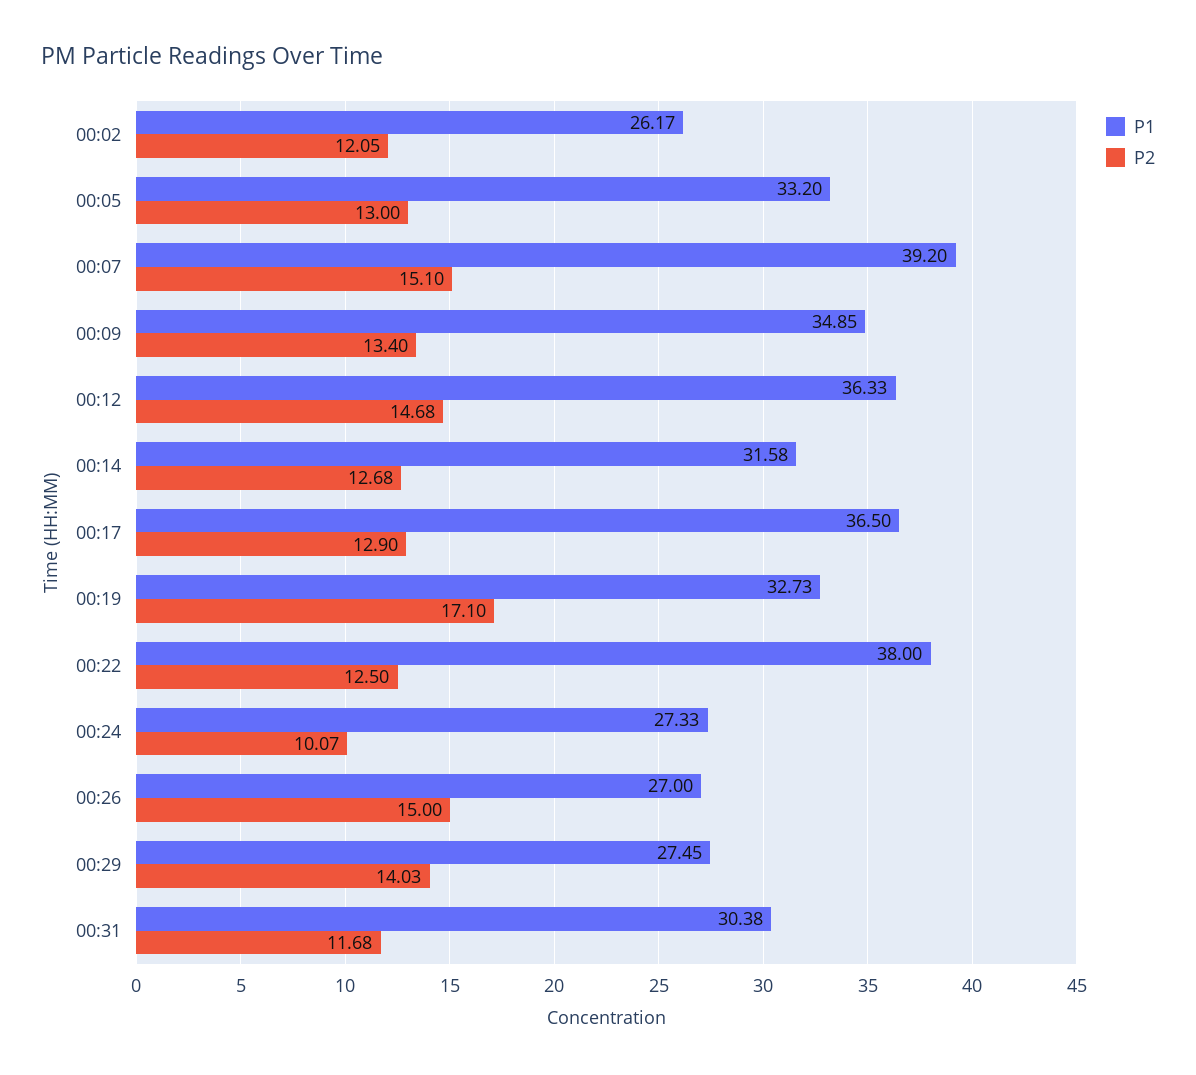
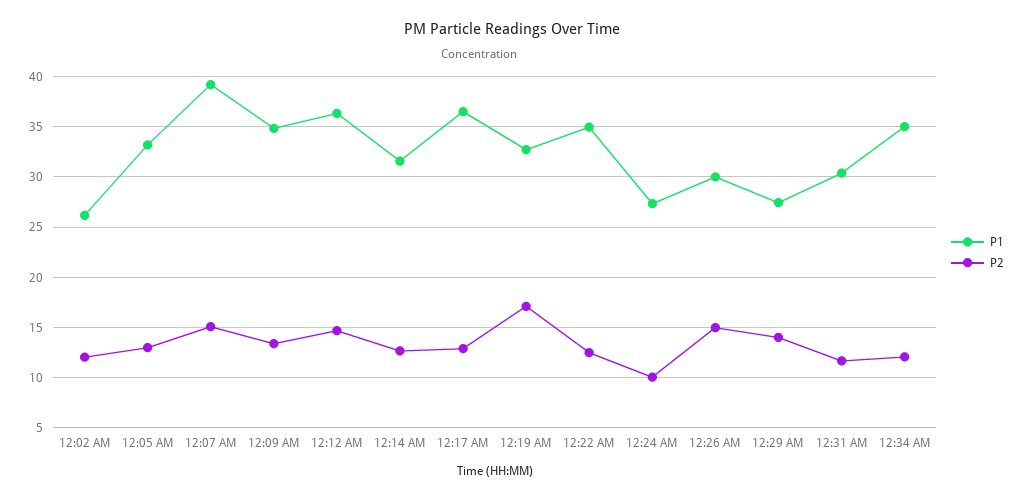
P1, 00:22: 38 -> 35
P1, 00:26: 27 -> 30
P1, 12:34 AM: none -> 35
P2, 12:34 AM: none -> 12

